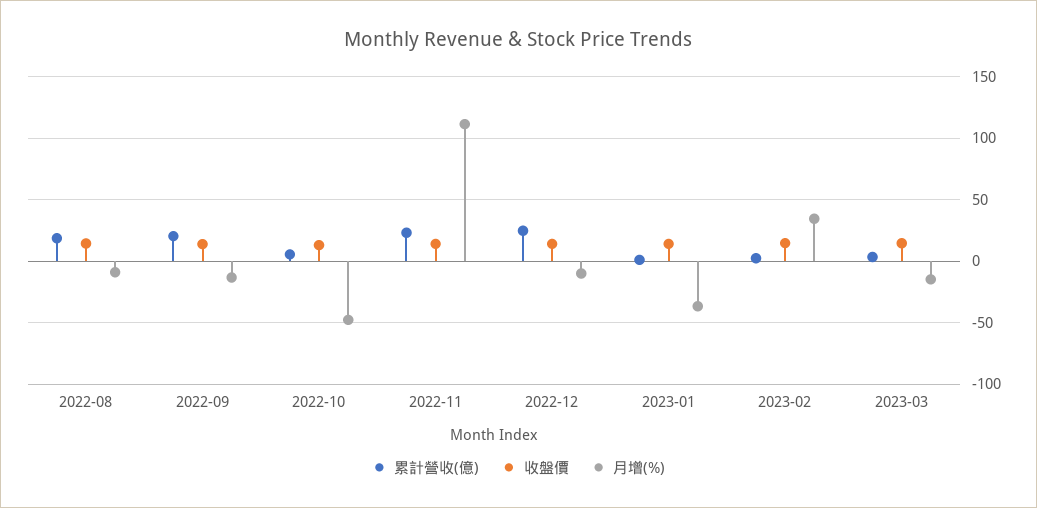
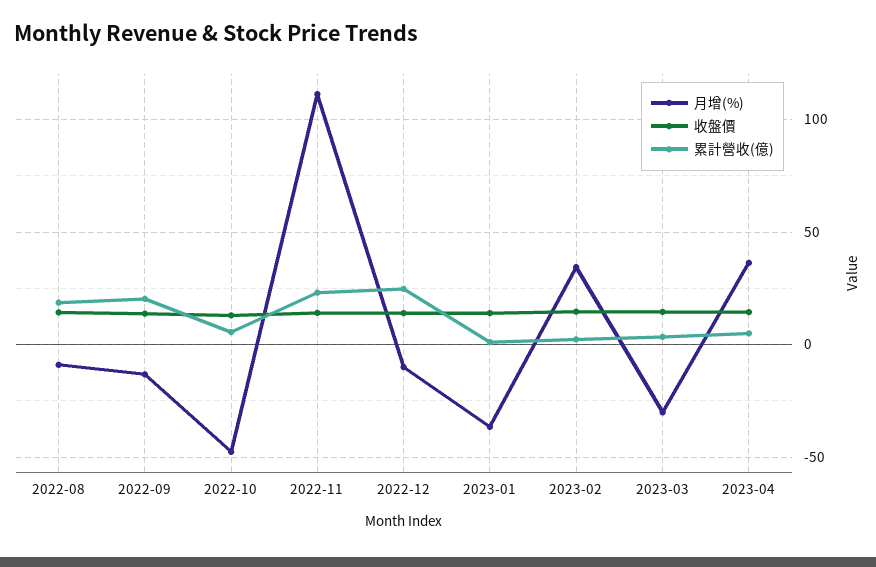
月增(%), 2023-03: -15 -> -30
月增(%), 2023-04: none -> 35
收盤價, 2023-04: none -> 15
累計營收(億), 2023-04: none -> 5

